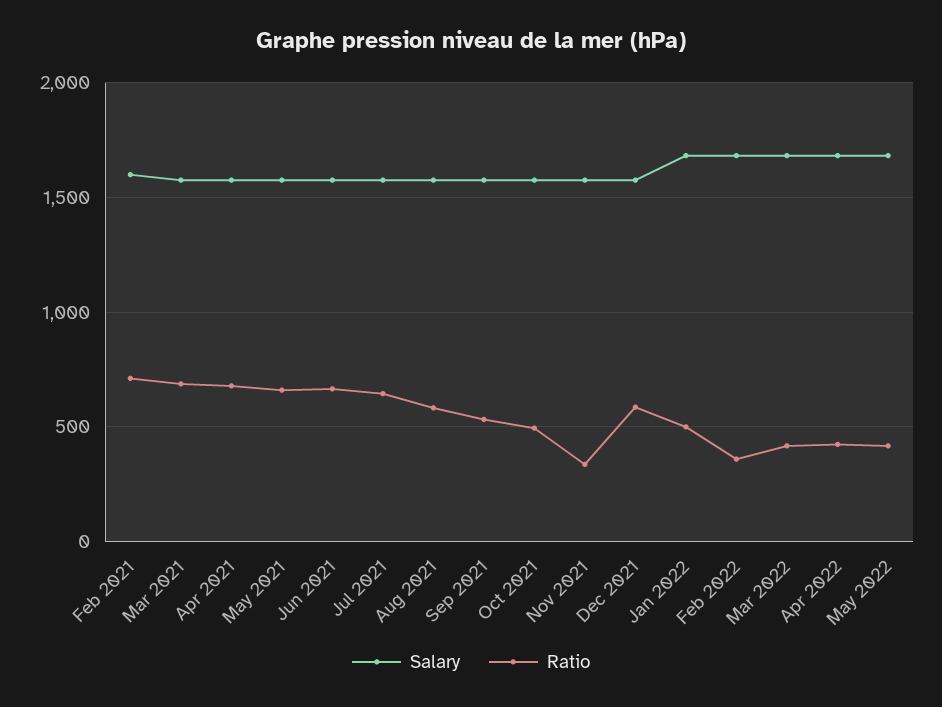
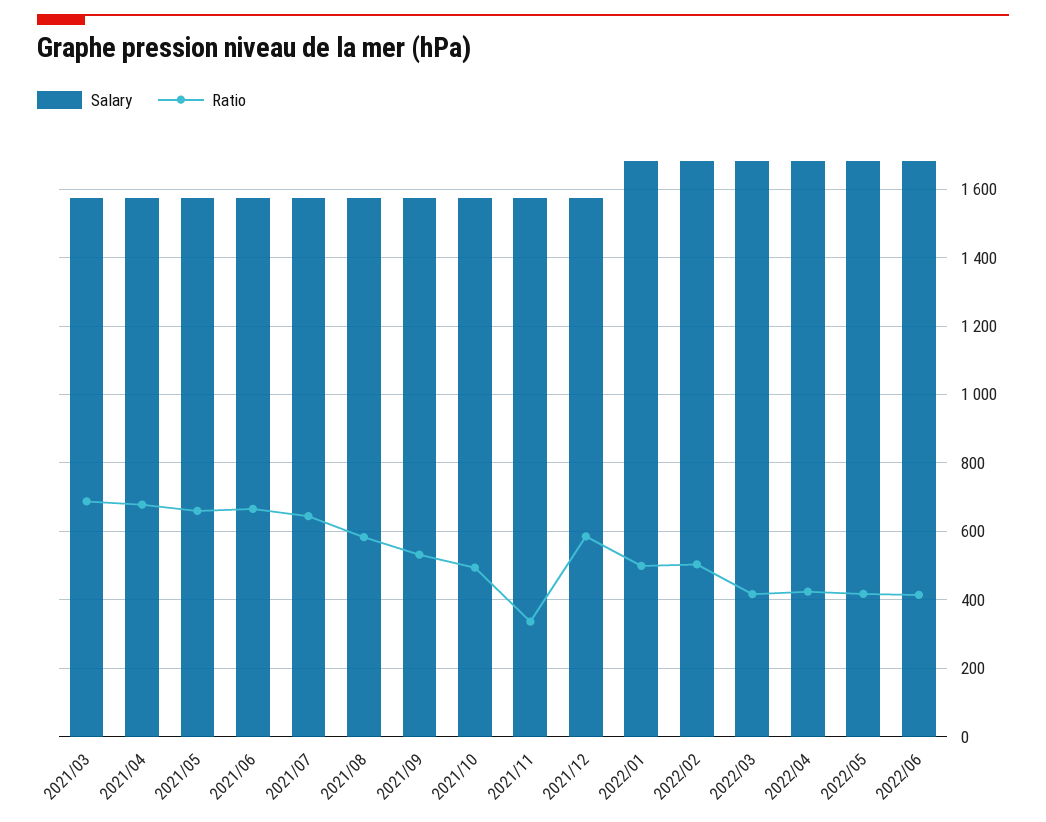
Salary, Feb 2021: 1600 -> none
Ratio, Feb 2021: 700 -> none
Ratio, Feb 2022: 350 -> 500
Salary, 2022/06: none -> 1680
Ratio, 2022/06: none -> 420

